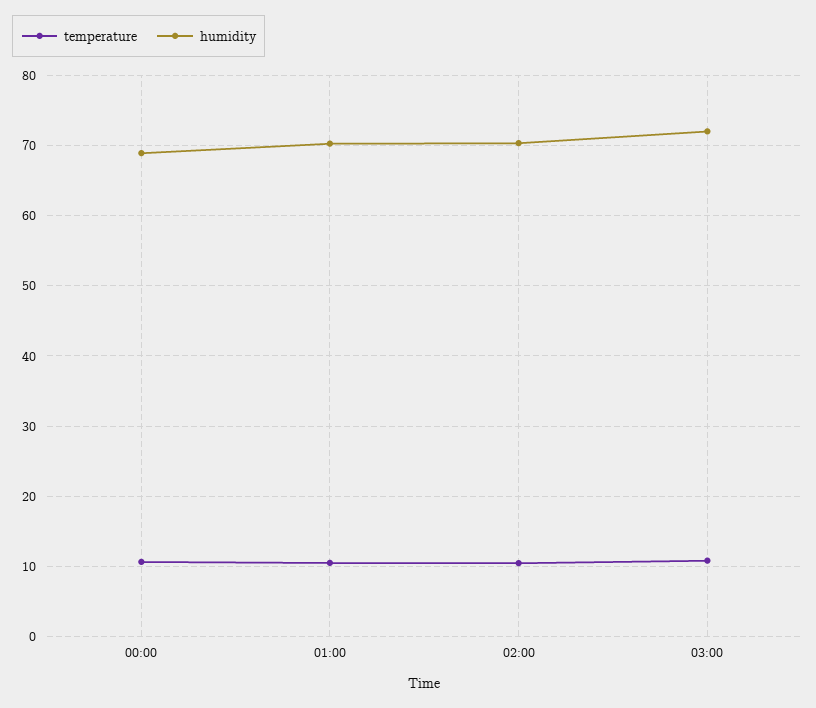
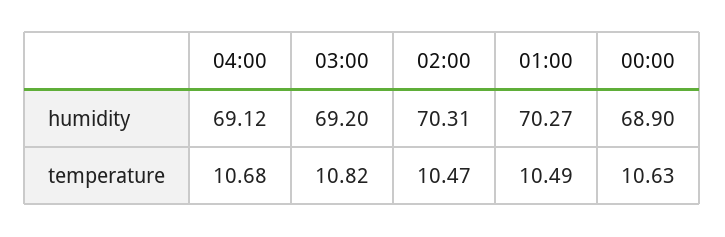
humidity, 03:00: 72 -> 69.2
humidity, 04:00: none -> 69.12
temperature, 04:00: none -> 10.68

